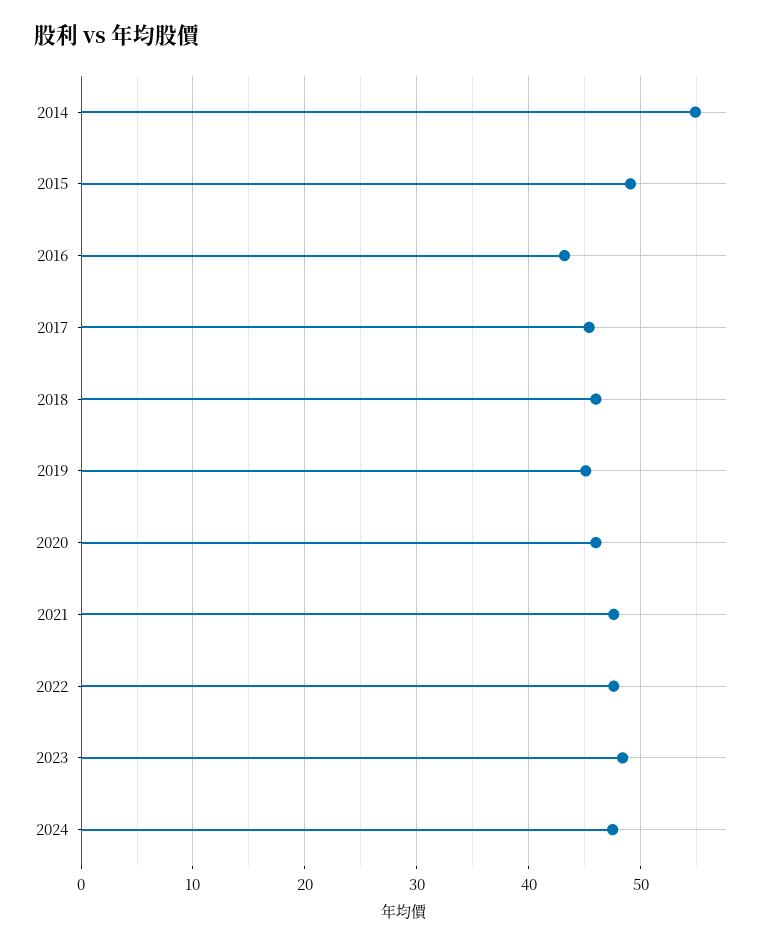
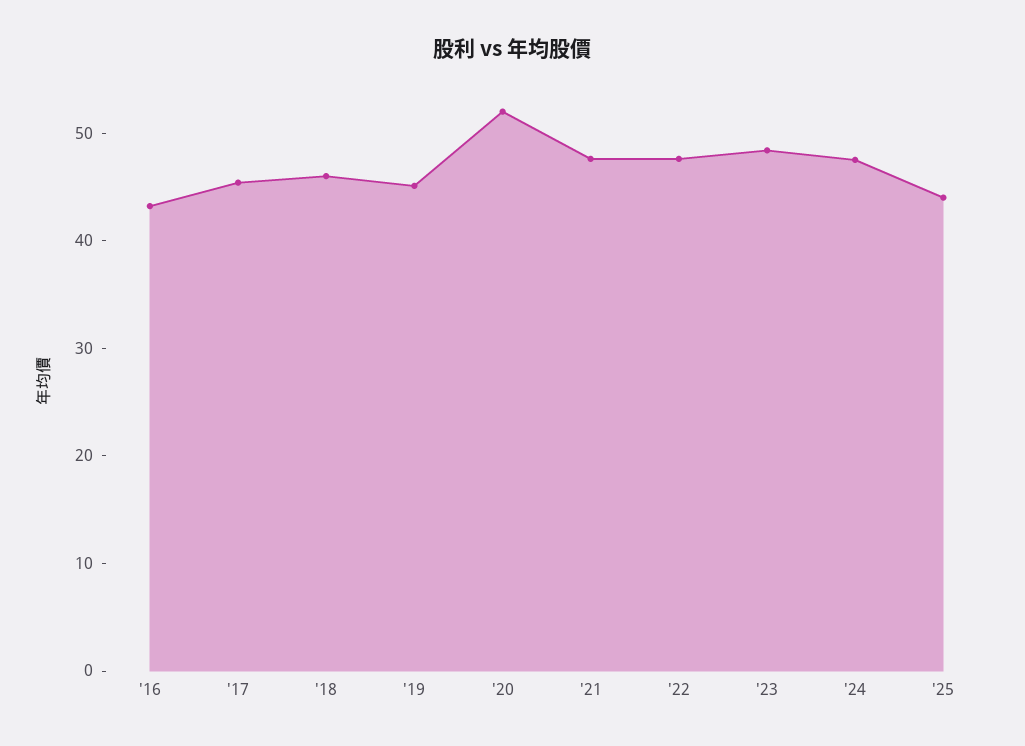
2014: 55 -> none
2015: 49 -> none
2020: 46 -> 52
'25: none -> 44

